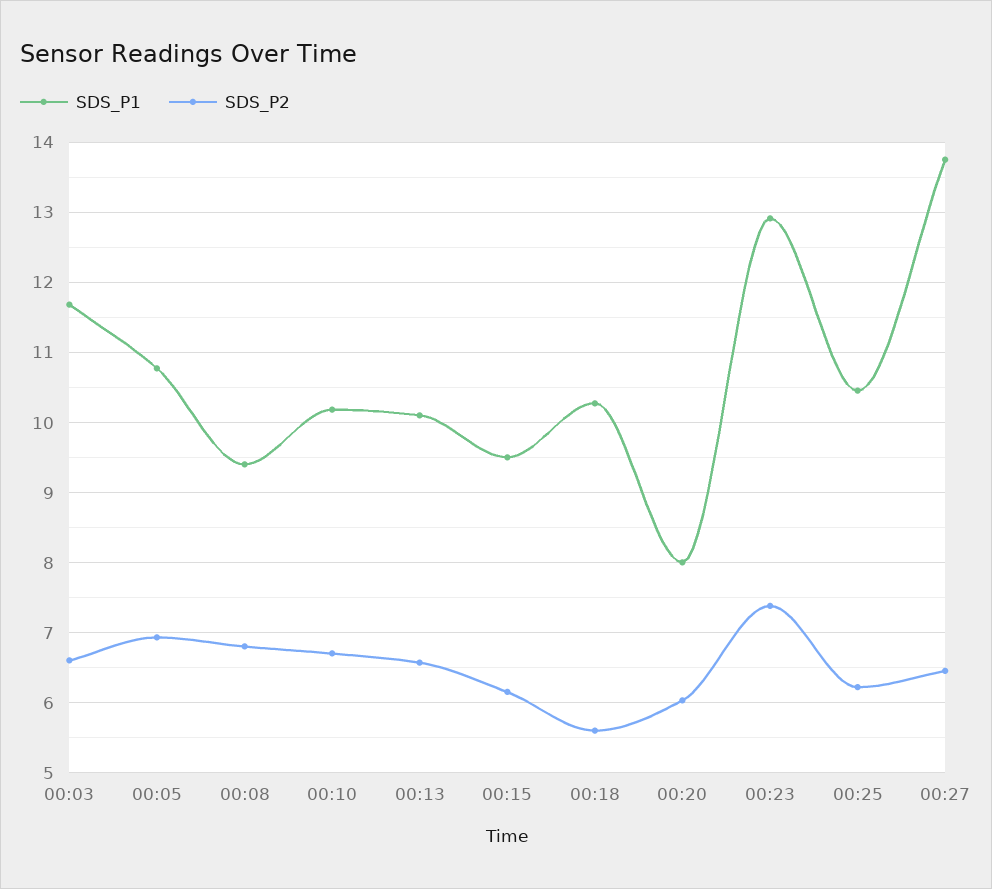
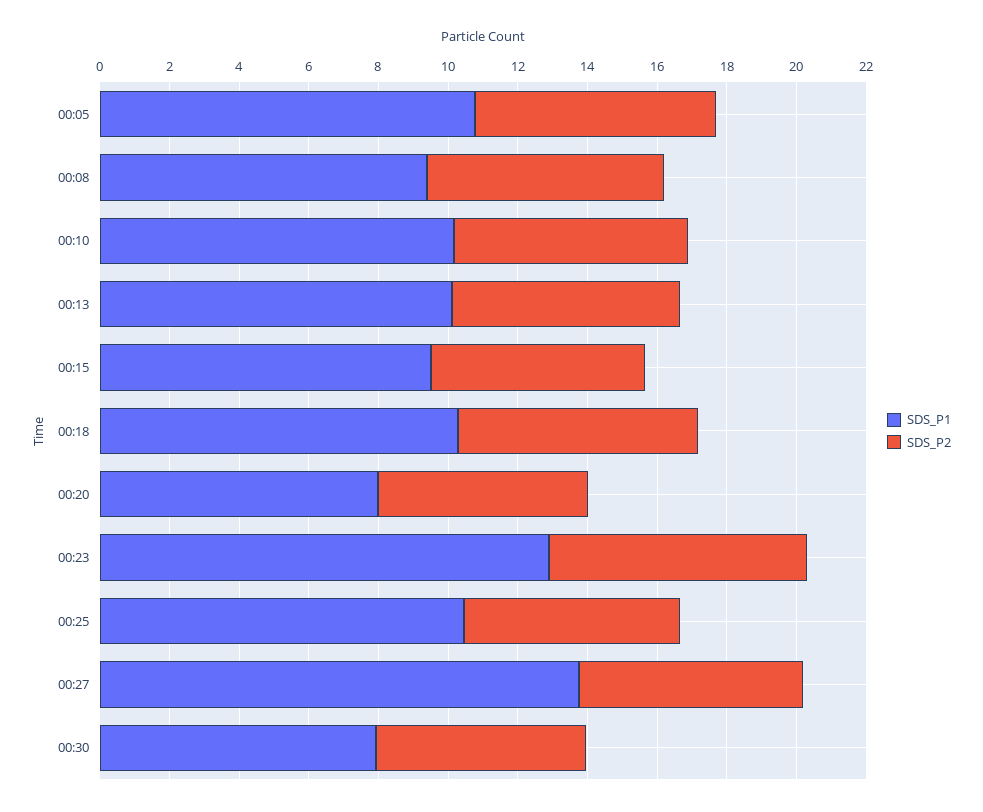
SDS_P1, 00:03: 11.7 -> none
SDS_P2, 00:03: 6.6 -> none
SDS_P2, 00:18: 5.6 -> 7
SDS_P1, 00:30: none -> 8
SDS_P2, 00:30: none -> 6

